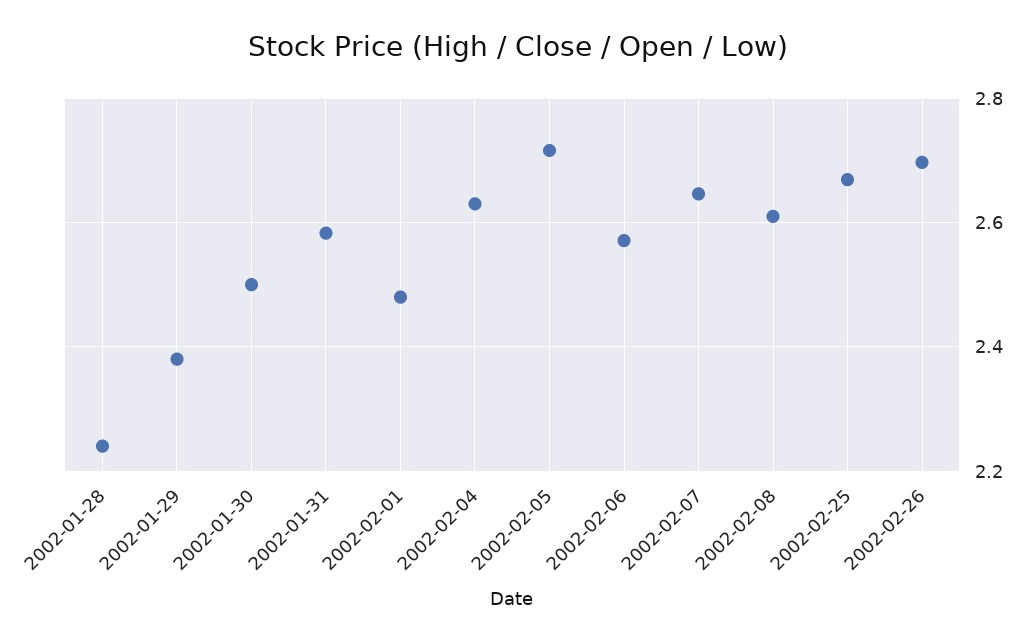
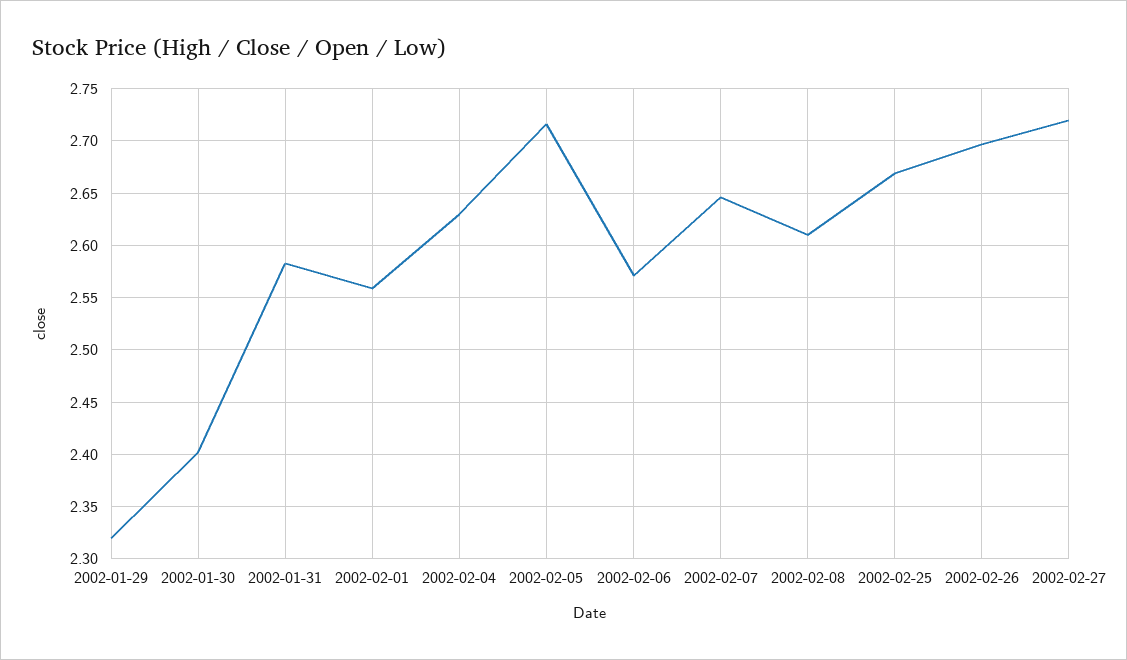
2002-01-28: 2.24 -> none
2002-01-29: 2.38 -> 2.32
2002-01-30: 2.5 -> 2.4
2002-02-01: 2.48 -> 2.56
2002-02-27: none -> 2.72

